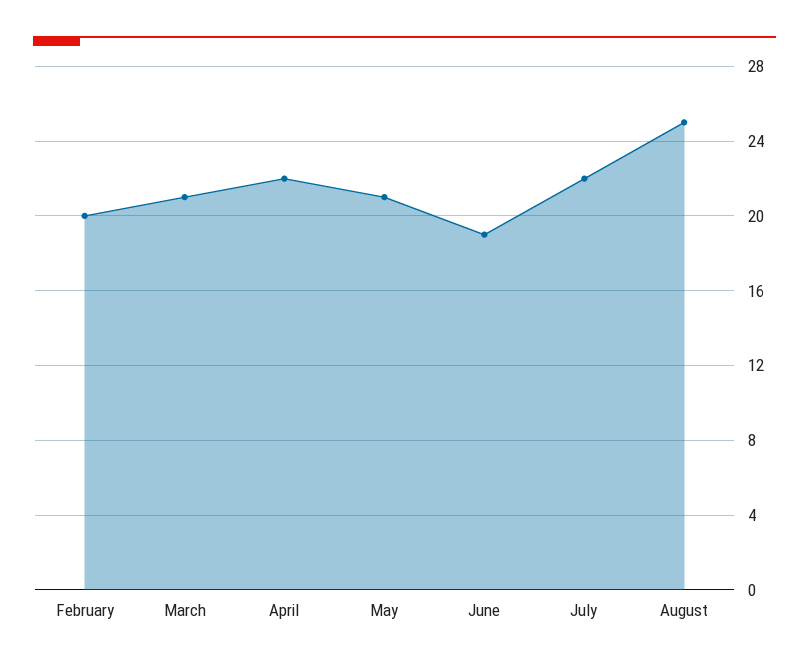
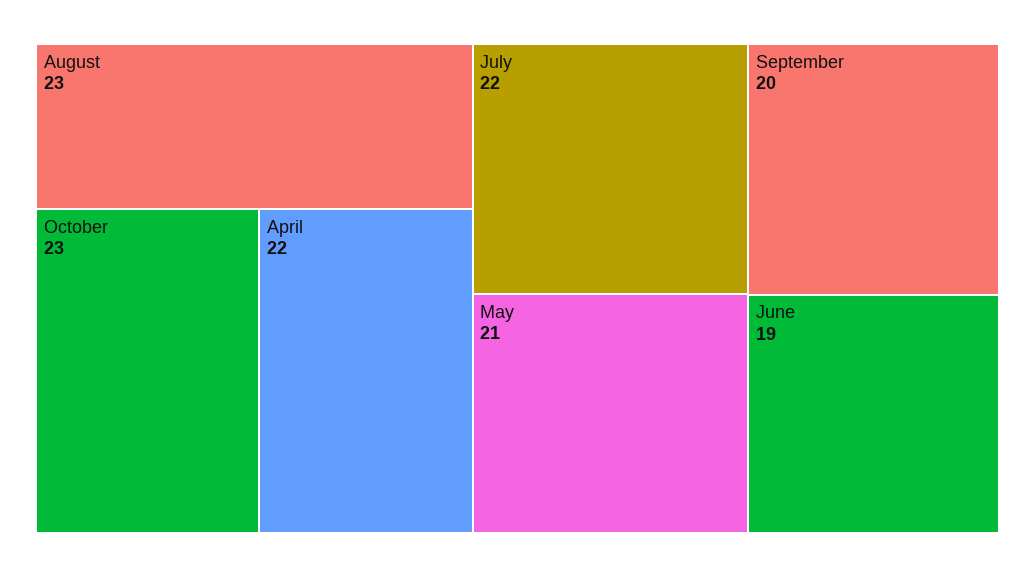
February: 20 -> none
March: 21 -> none
August: 25 -> 23
October: none -> 23
September: none -> 20

